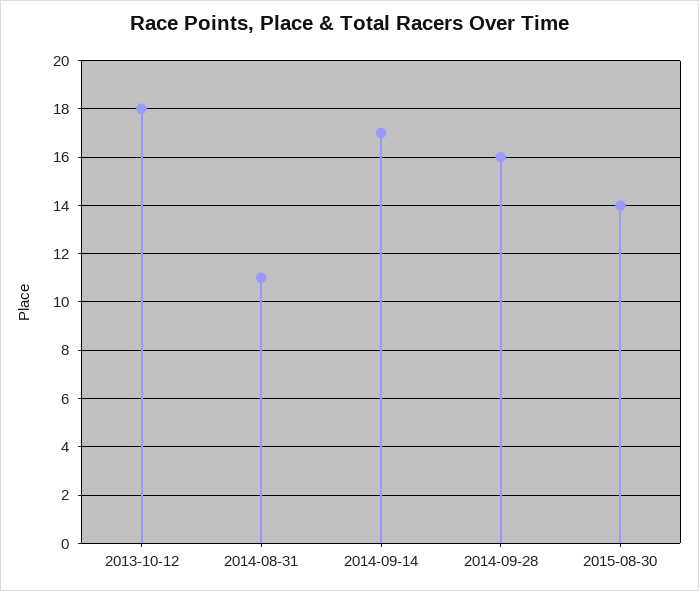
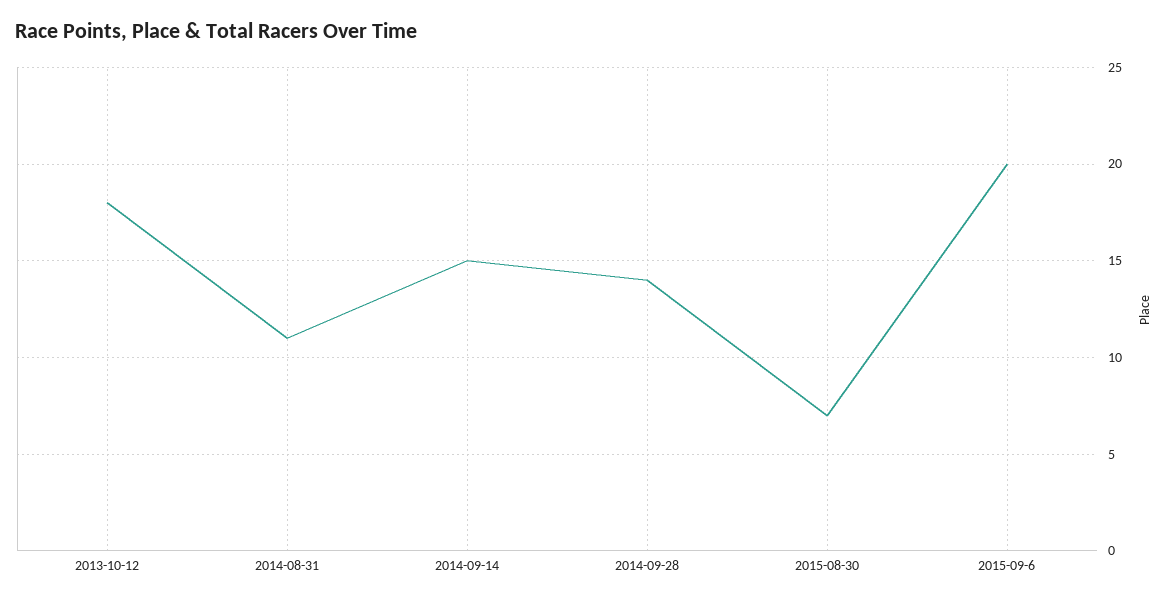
2014-09-14: 17 -> 15
2014-09-28: 16 -> 14
2015-08-30: 14 -> 7
2015-09-6: none -> 20

